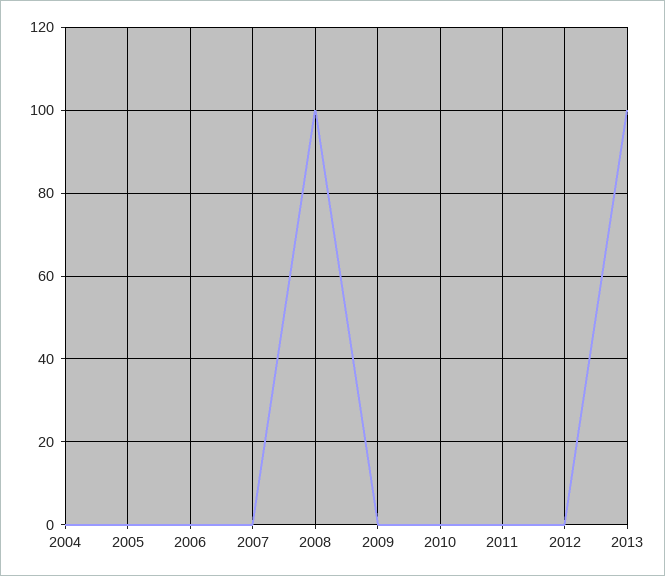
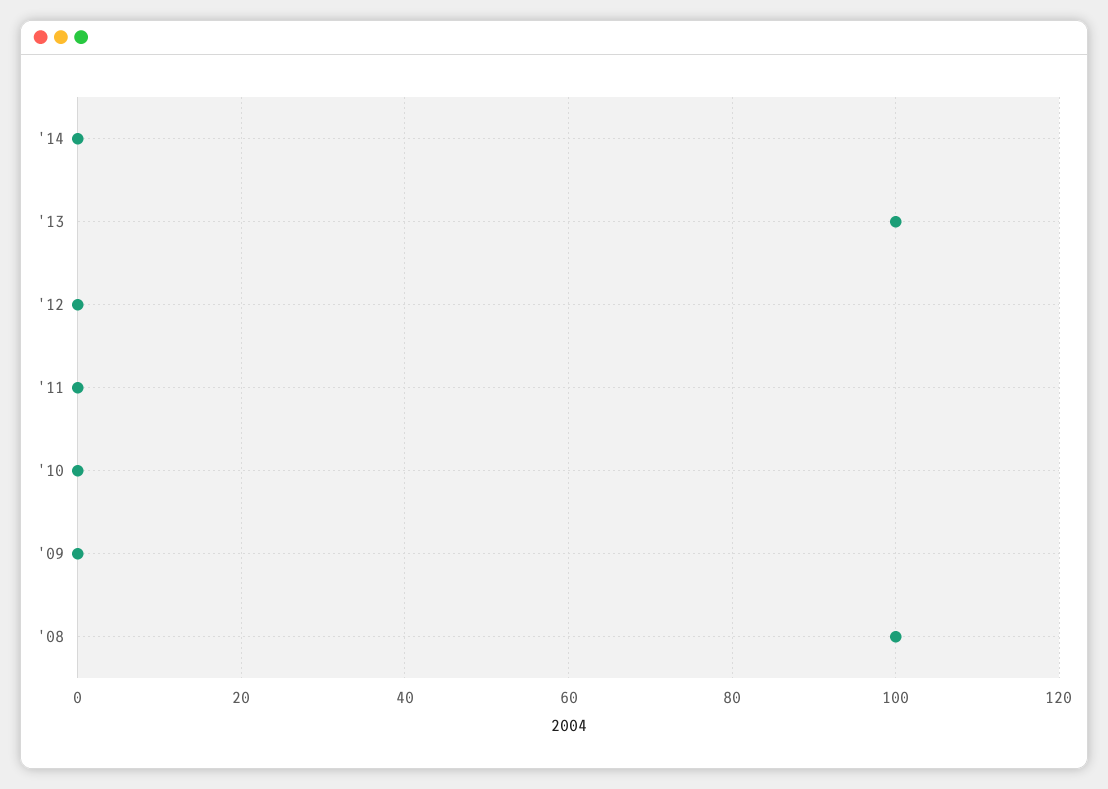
2004: 0 -> none
2005: 0 -> none
2006: 0 -> none
2007: 0 -> none
'14: none -> 0

